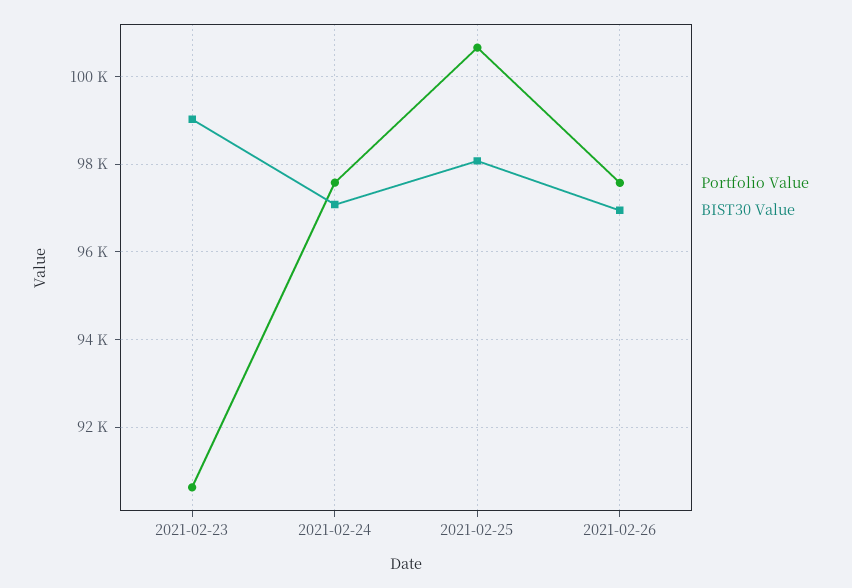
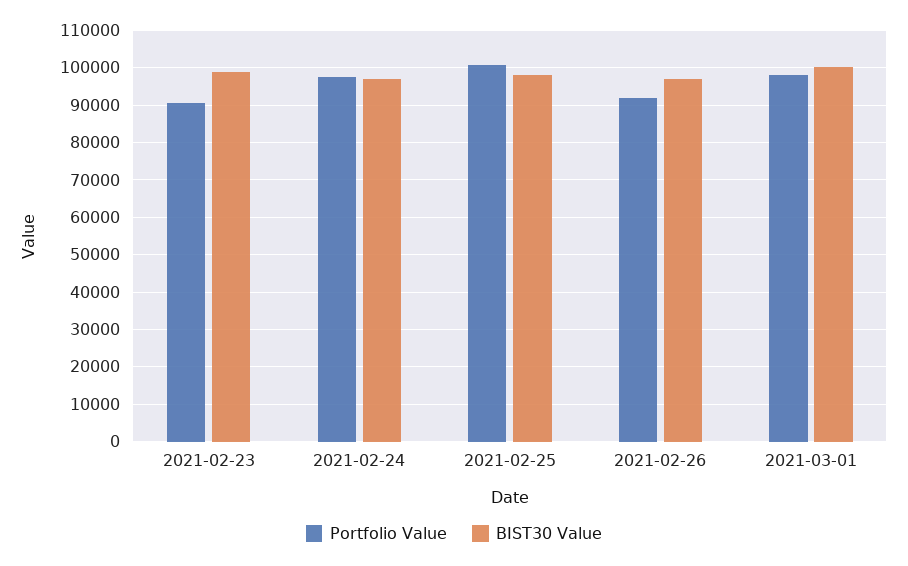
Portfolio Value, 2021-02-26: 97600 -> 92000
Portfolio Value, 2021-03-01: none -> 98000
BIST30 Value, 2021-03-01: none -> 100000

